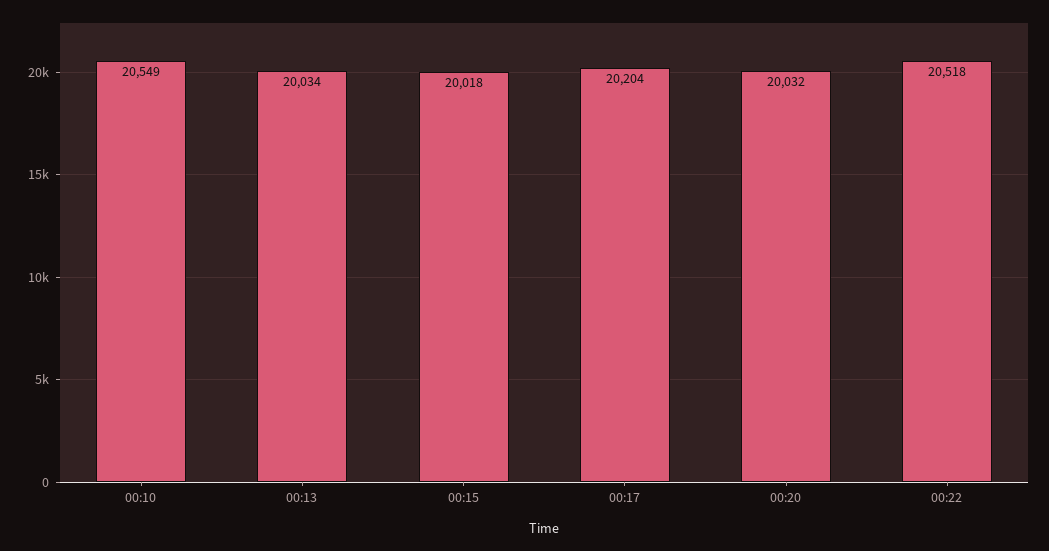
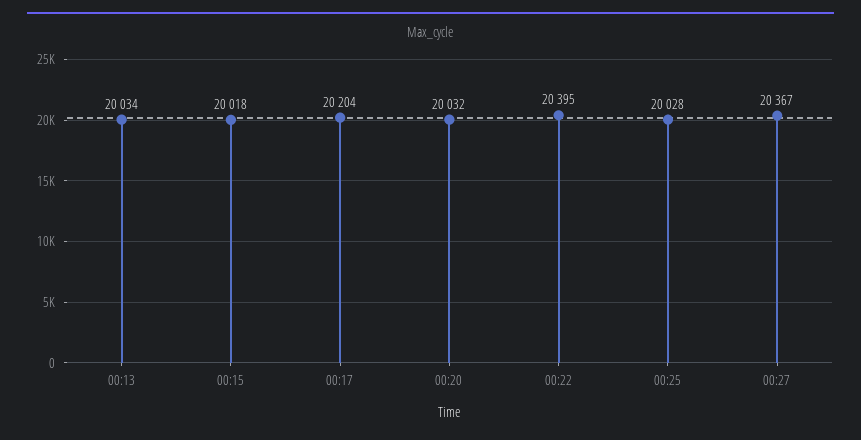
00:10: 20549 -> none
00:22: 20518 -> 20395
00:25: none -> 20028
00:27: none -> 20367

